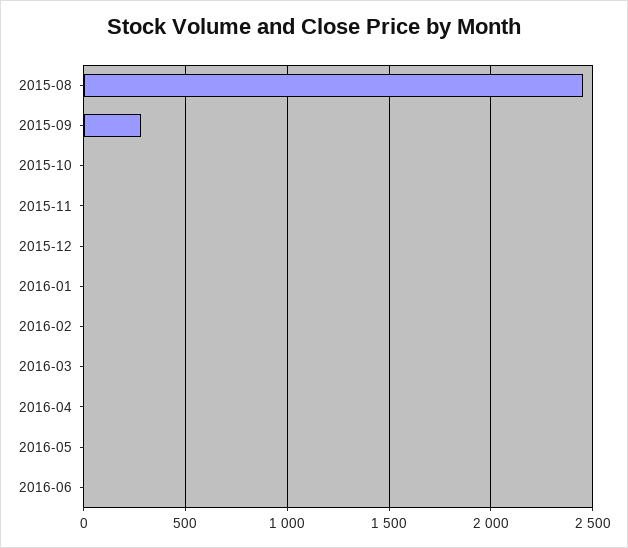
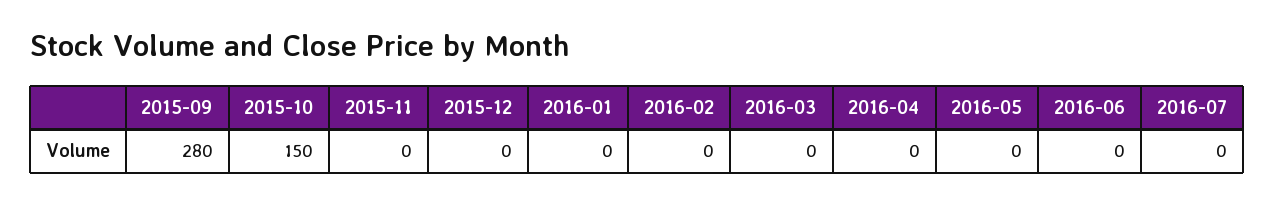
2015-08: 2450 -> none
2015-10: 0 -> 150
2016-07: none -> 0

